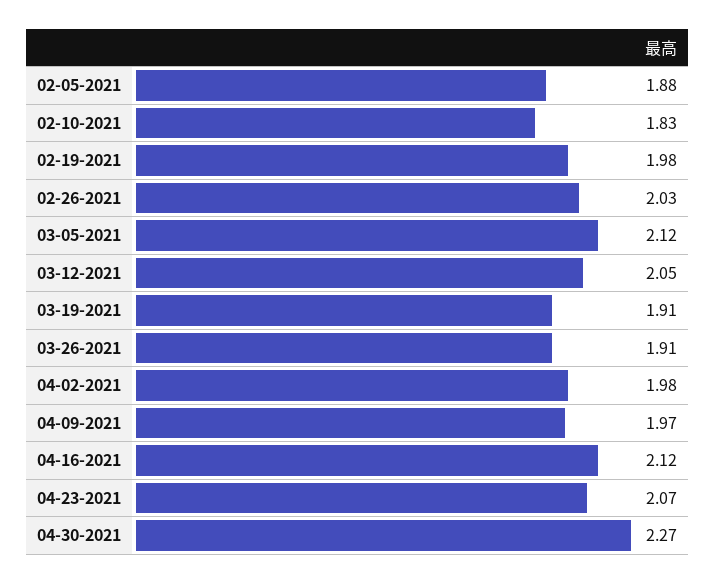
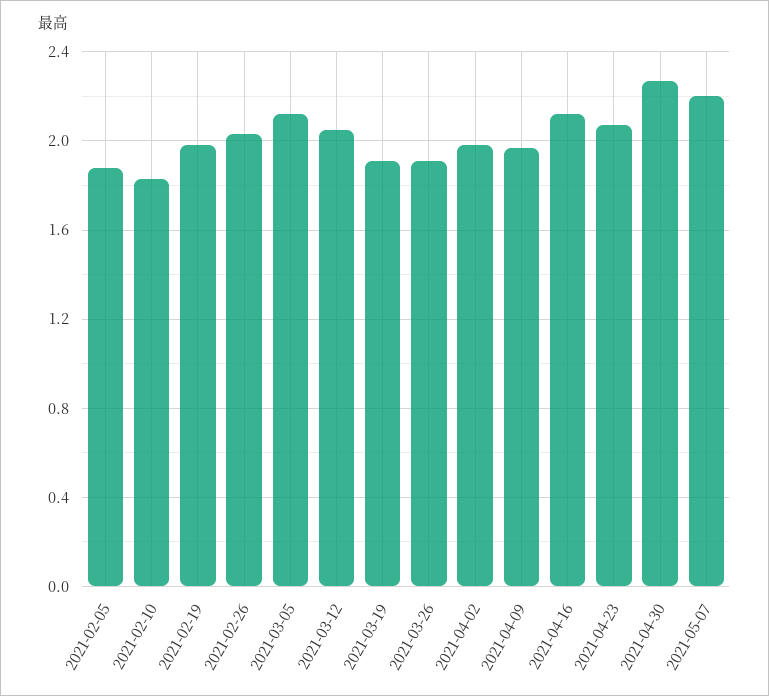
2021-05-07: none -> 2.2

